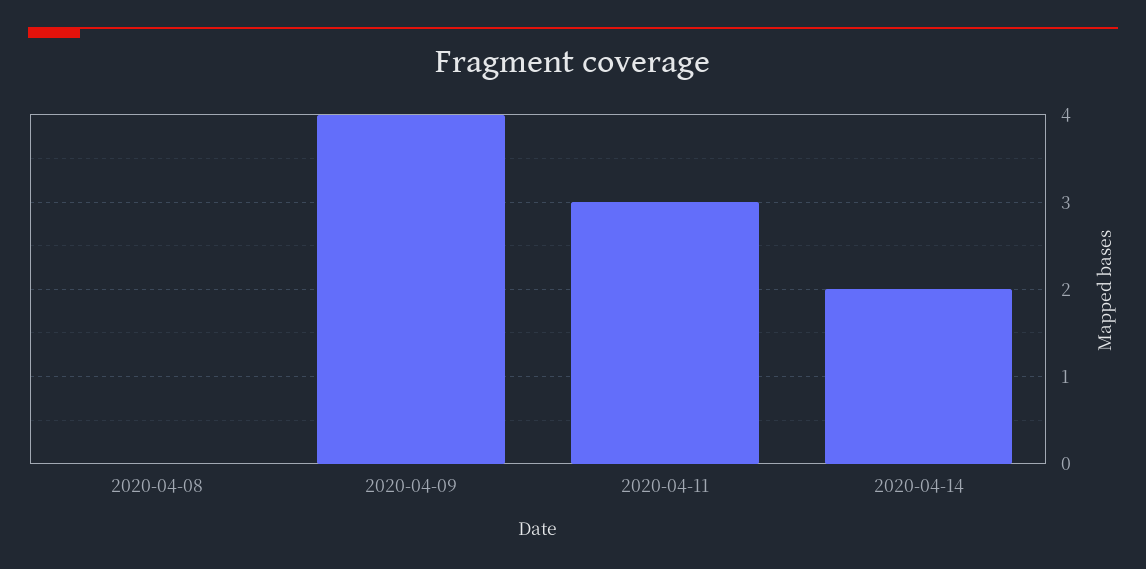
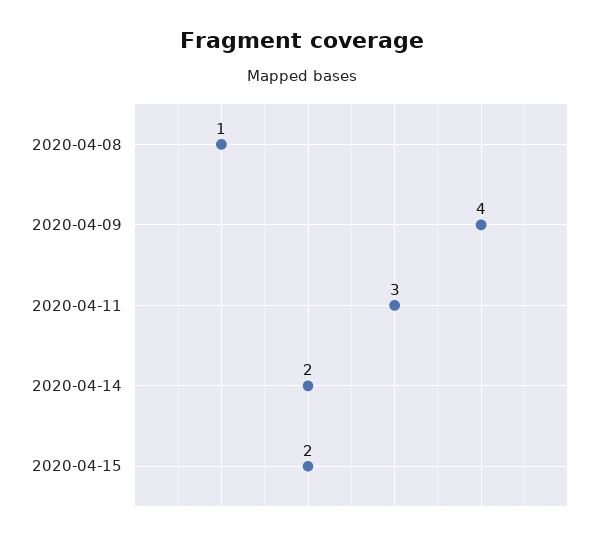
2020-04-08: 0 -> 1
2020-04-15: none -> 2

